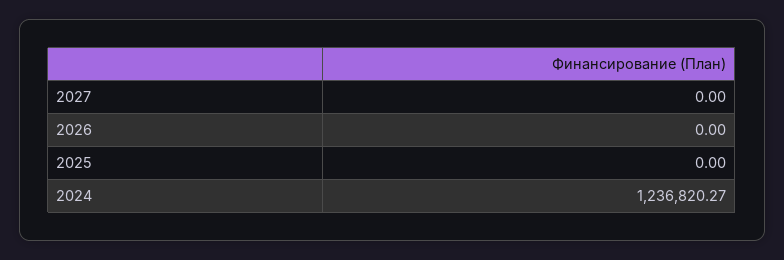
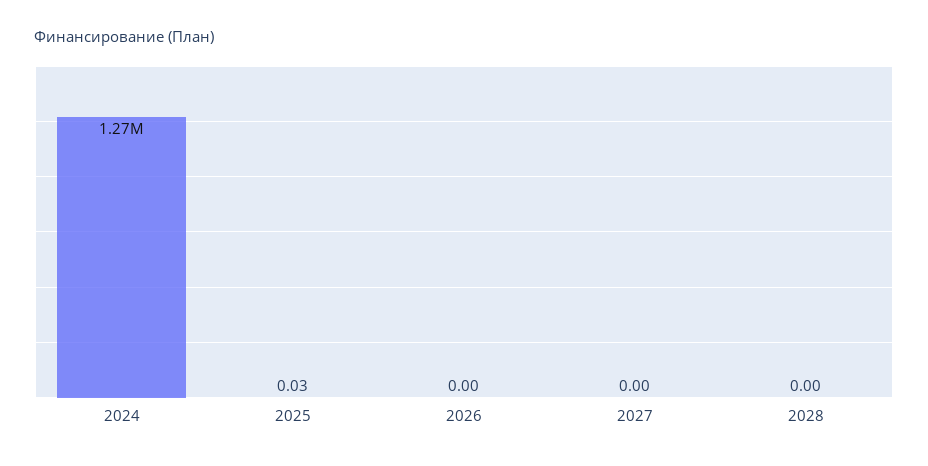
2025: 0 -> 0.03
2024: 1236820.27 -> 1270000
2028: none -> 0

